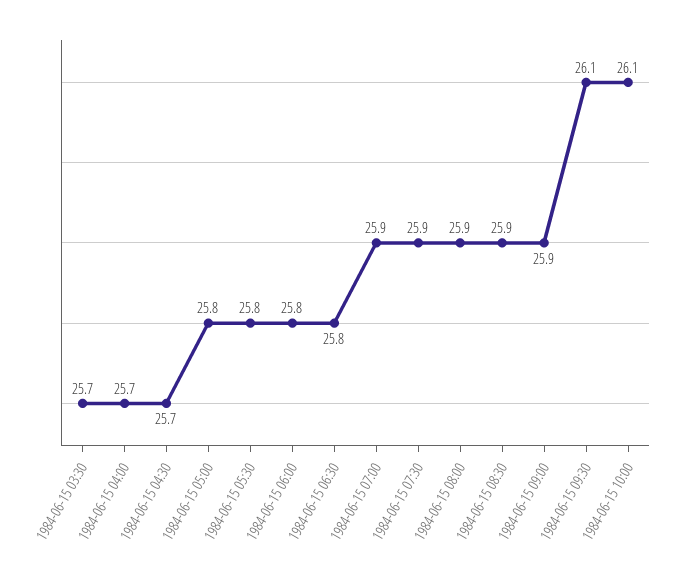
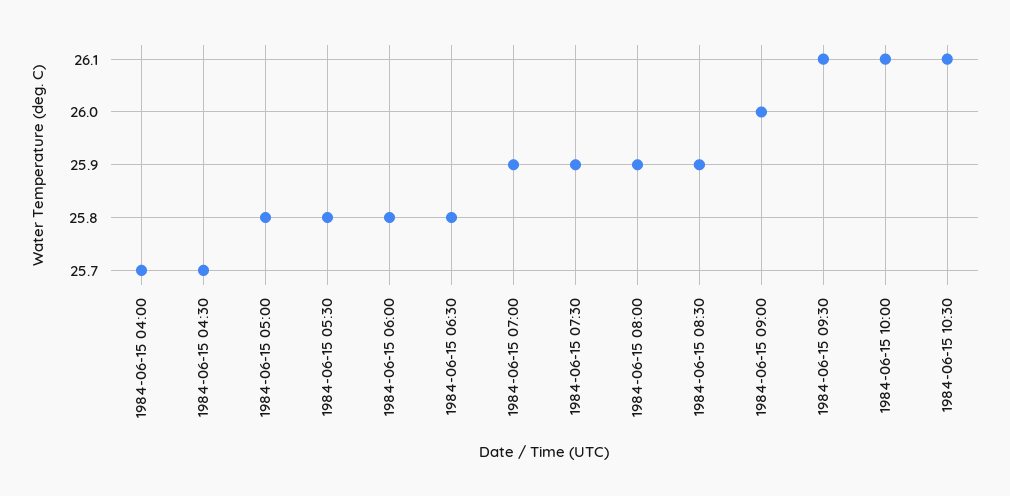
1984-06-15 03:30: 25.7 -> none
1984-06-15 09:00: 25.9 -> 26
1984-06-15 10:30: none -> 26.1

